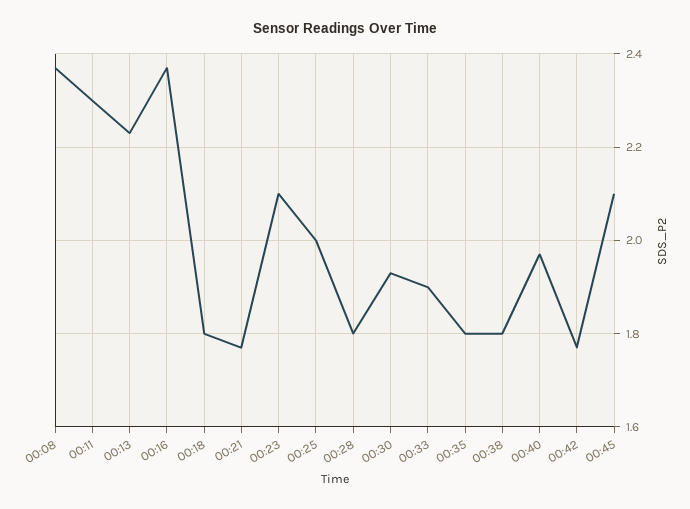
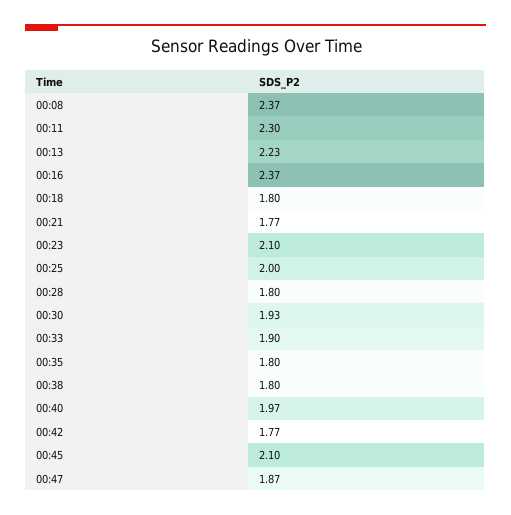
00:47: none -> 1.87

